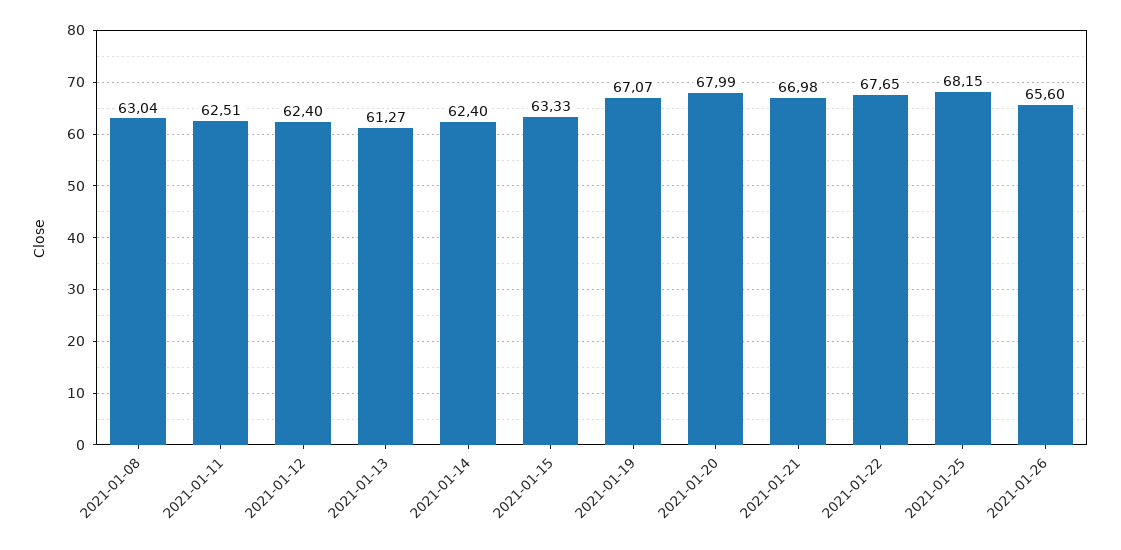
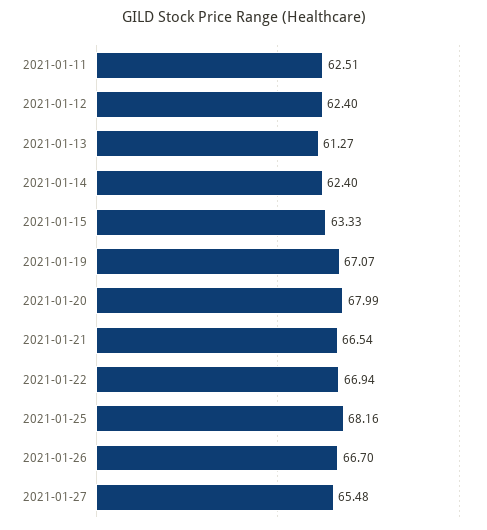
2021-01-08: 63.04 -> none
2021-01-21: 66.98 -> 66.54
2021-01-22: 67.65 -> 66.94
2021-01-25: 68.15 -> 68.16
2021-01-26: 65.6 -> 66.7
2021-01-27: none -> 65.48

